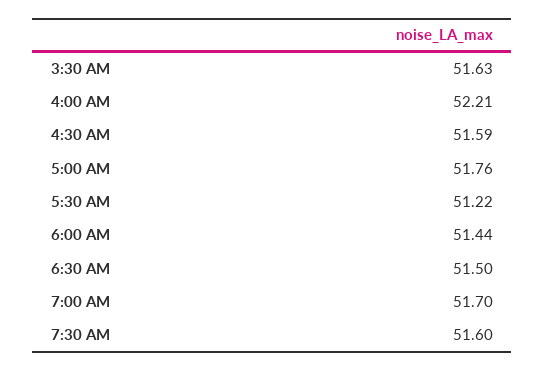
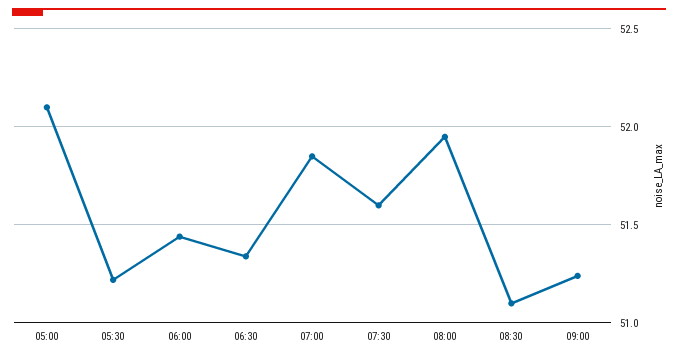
3:30 AM: 51.63 -> none
4:00 AM: 52.21 -> none
4:30 AM: 51.59 -> none
5:00 AM: 51.76 -> 52.1
6:30 AM: 51.5 -> 51.35
7:00 AM: 51.7 -> 51.85
08:00: none -> 51.95
08:30: none -> 51.1
09:00: none -> 51.25

